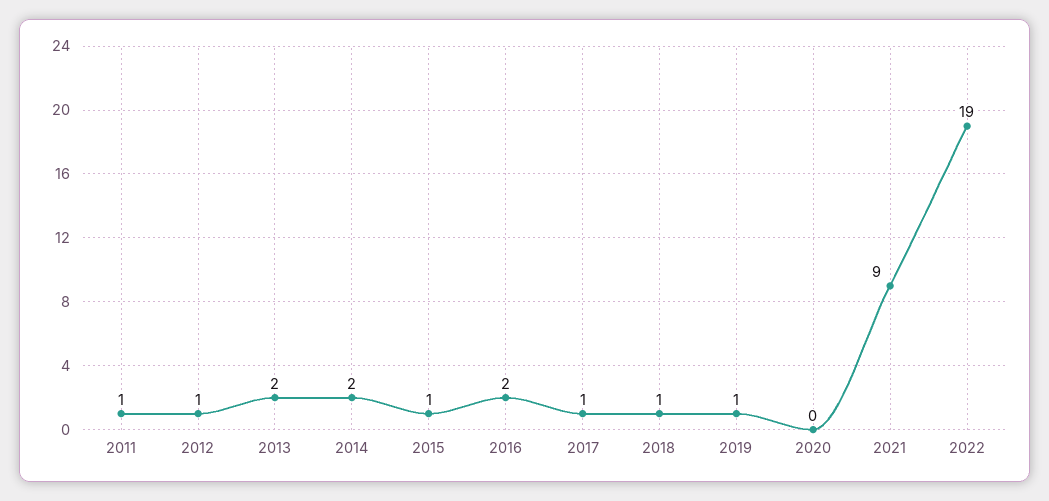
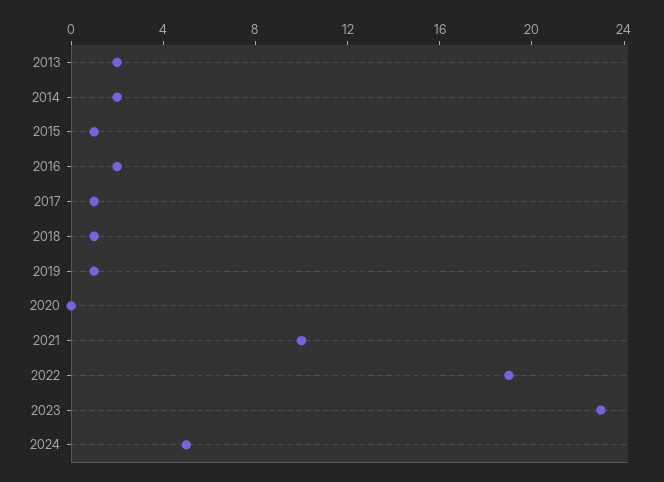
2011: 1 -> none
2012: 1 -> none
2021: 9 -> 10
2023: none -> 23
2024: none -> 5

